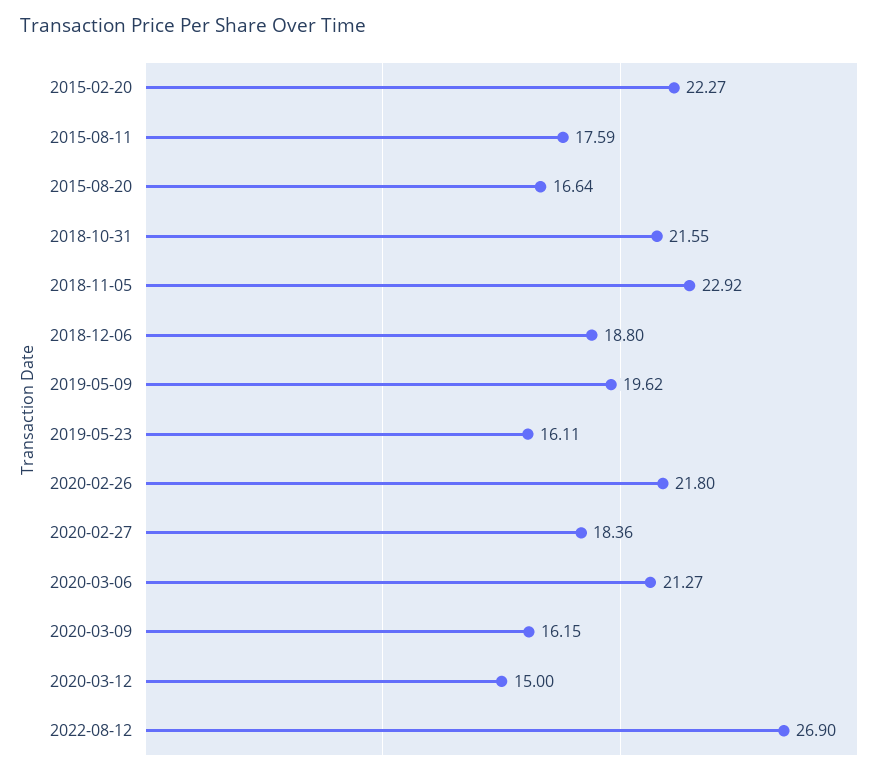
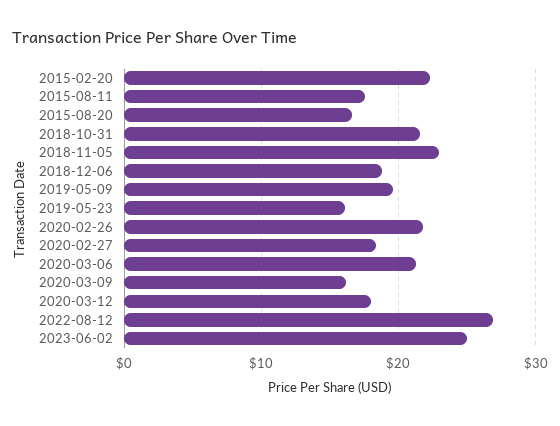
2020-03-12: 15 -> 18
2023-06-02: none -> 25

